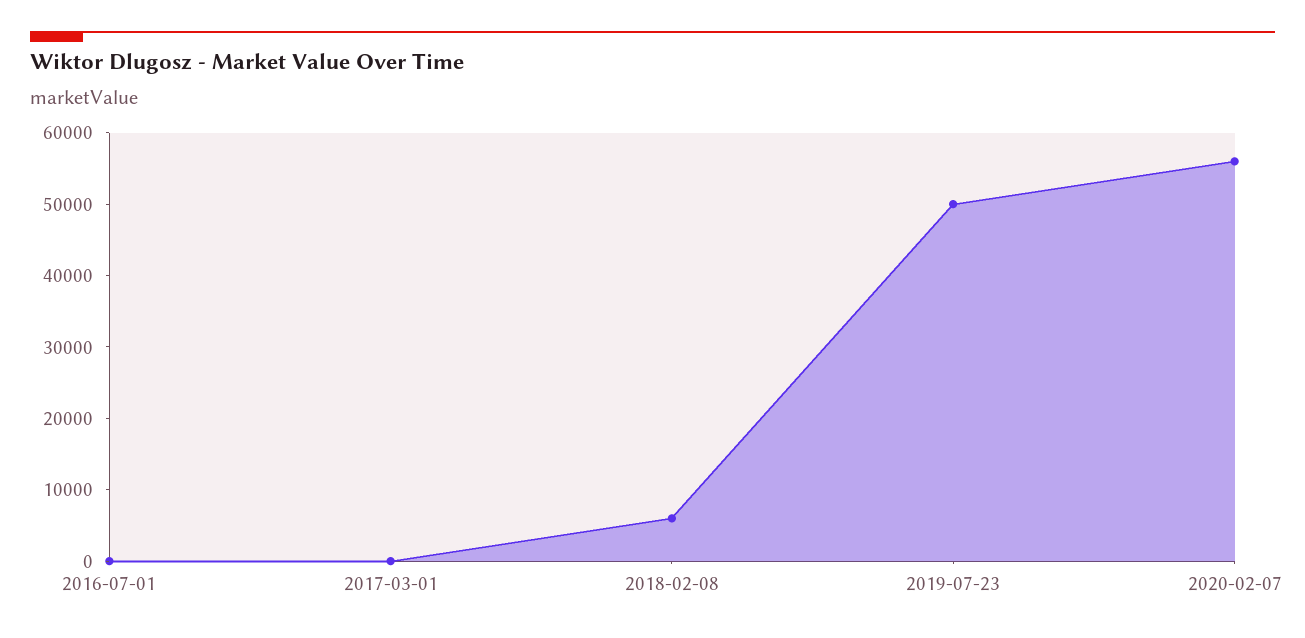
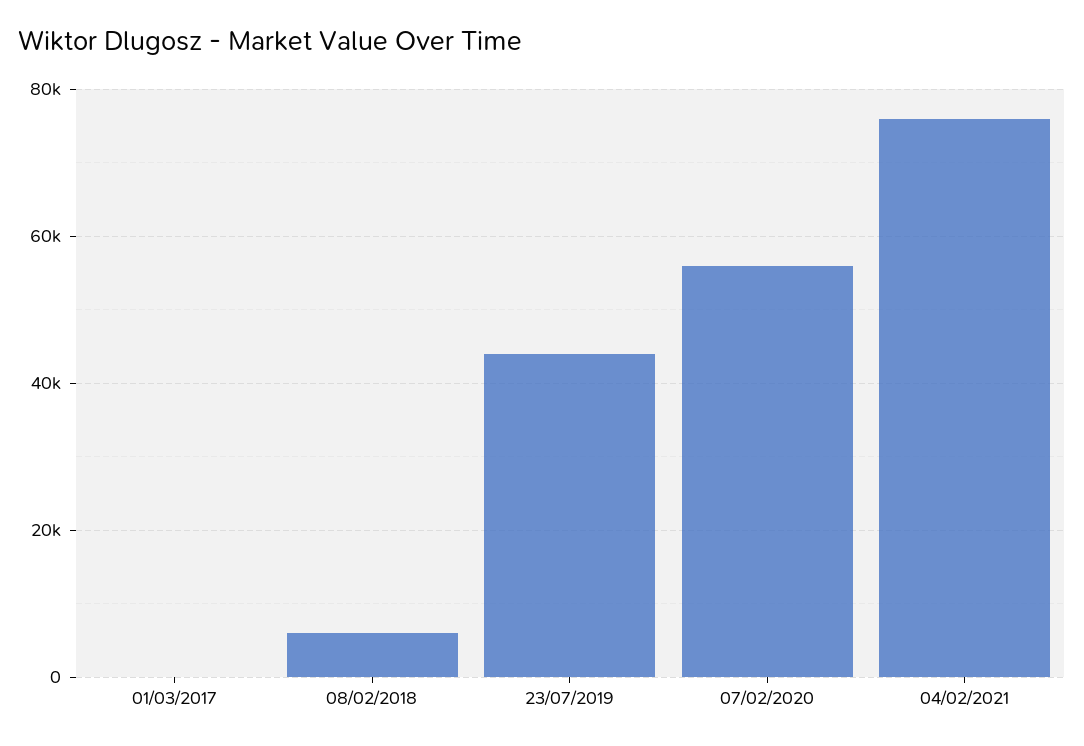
2016-07-01: 0 -> none
2019-07-23: 50000 -> 44000
04/02/2021: none -> 76000

